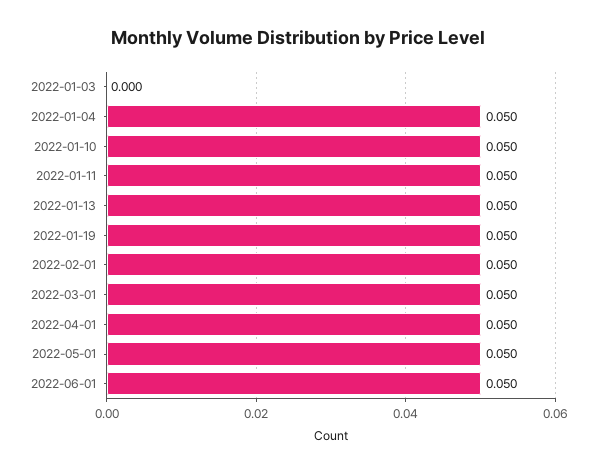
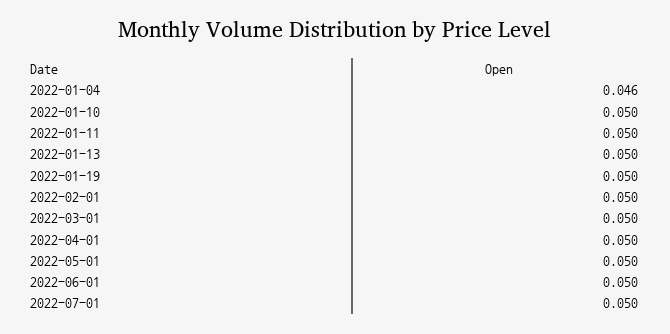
2022-01-03: 0 -> none
2022-01-04: 0.05 -> 0.046
2022-07-01: none -> 0.05

